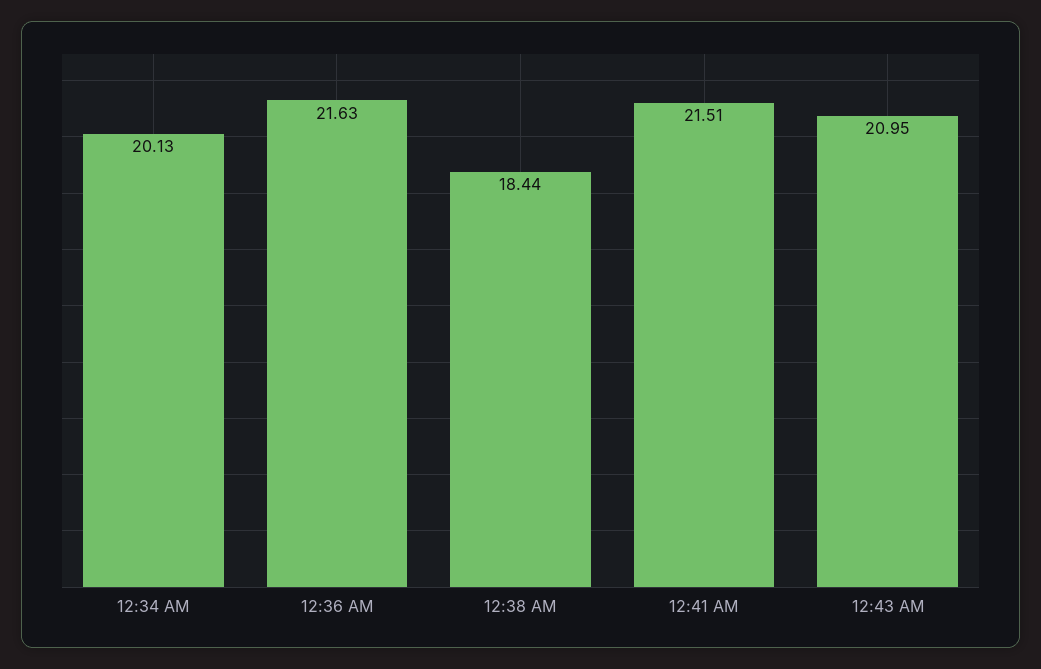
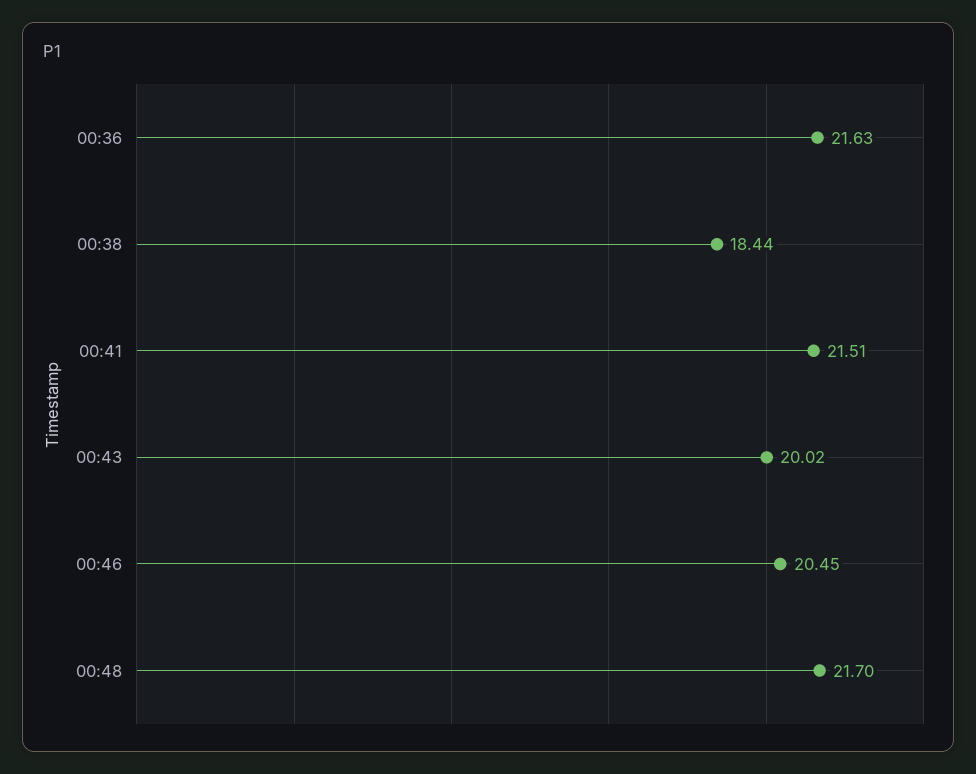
12:34 AM: 20.13 -> none
12:43 AM: 20.95 -> 20.02
00:46: none -> 20.45
00:48: none -> 21.7

